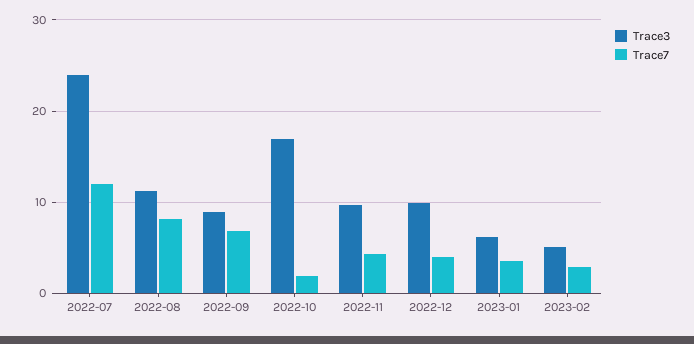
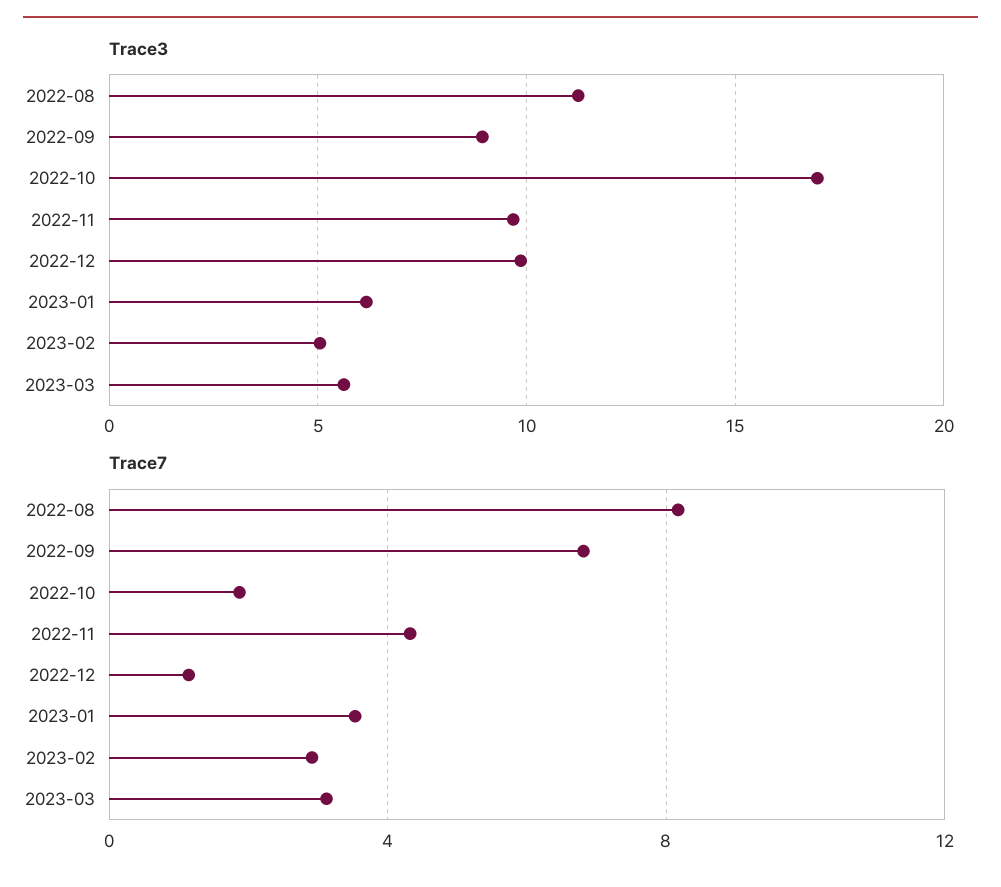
Trace3, 2022-07: 24 -> none
Trace7, 2022-07: 12 -> none
Trace7, 2022-12: 4 -> 1
Trace3, 2023-03: none -> 5.5
Trace7, 2023-03: none -> 3

